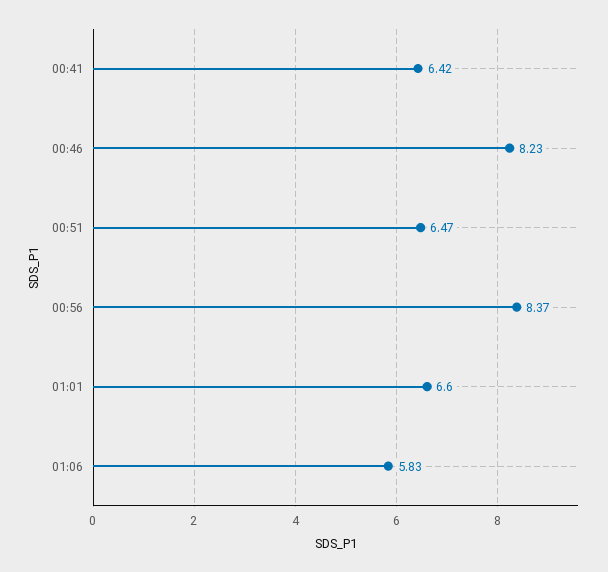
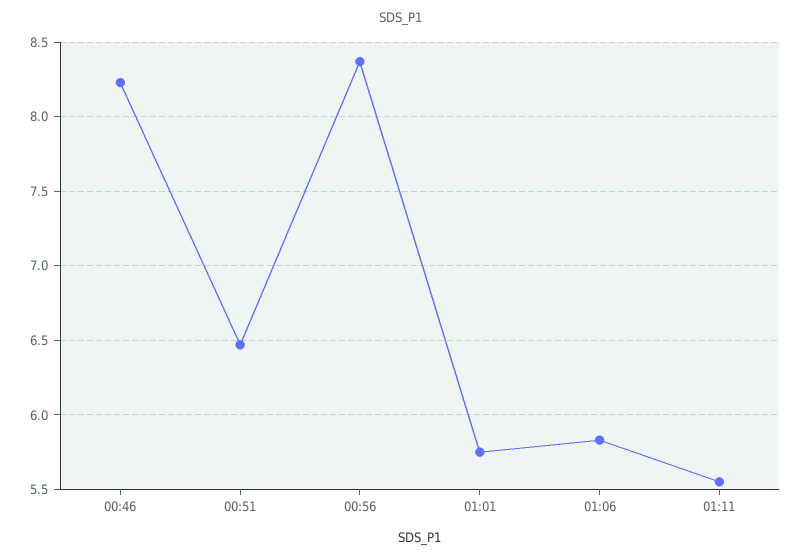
00:41: 6.42 -> none
01:01: 6.6 -> 5.75
01:11: none -> 5.55

